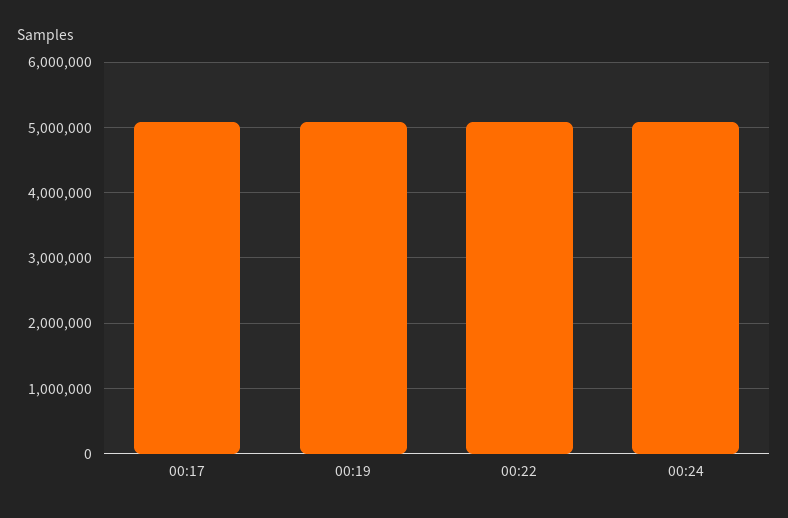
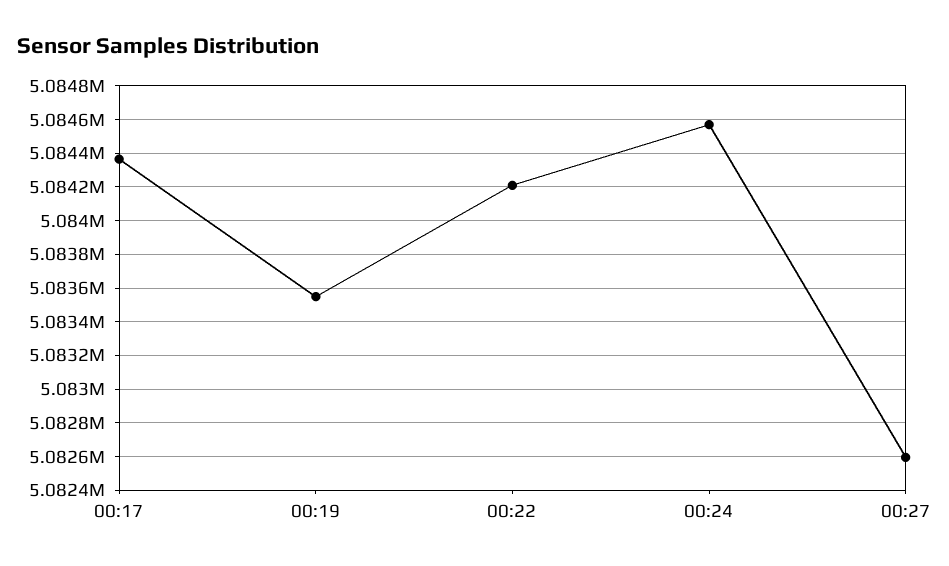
00:27: none -> 5082600

